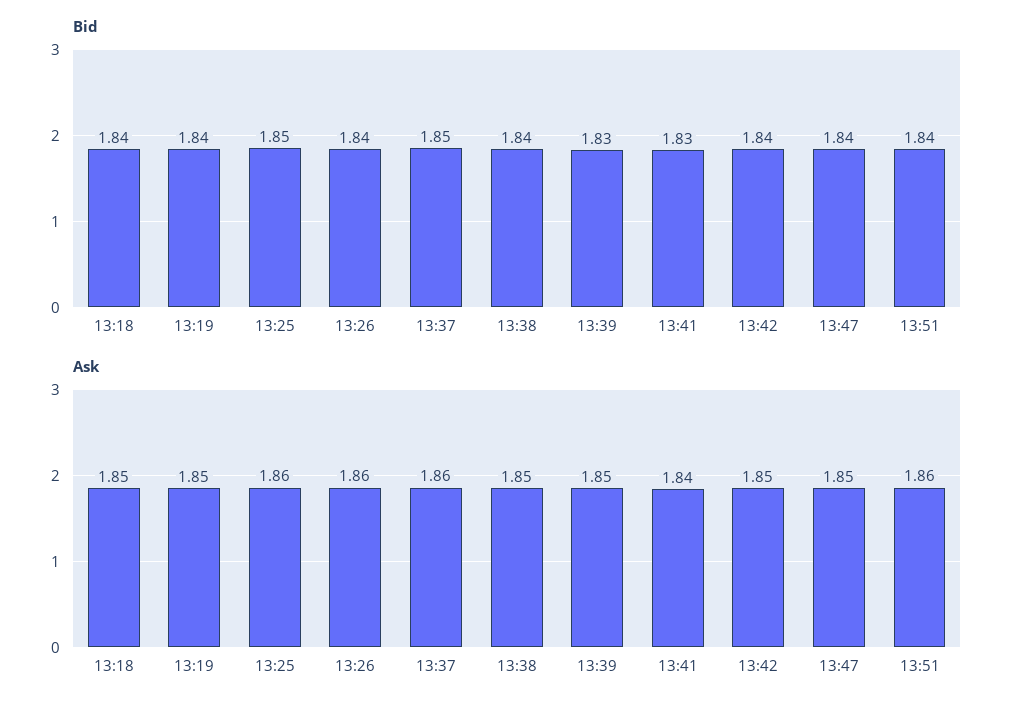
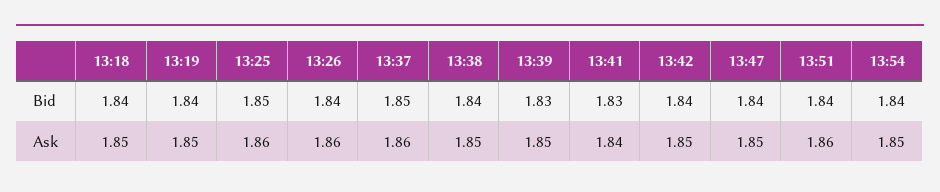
Bid, 13:54: none -> 1.84
Ask, 13:54: none -> 1.85

